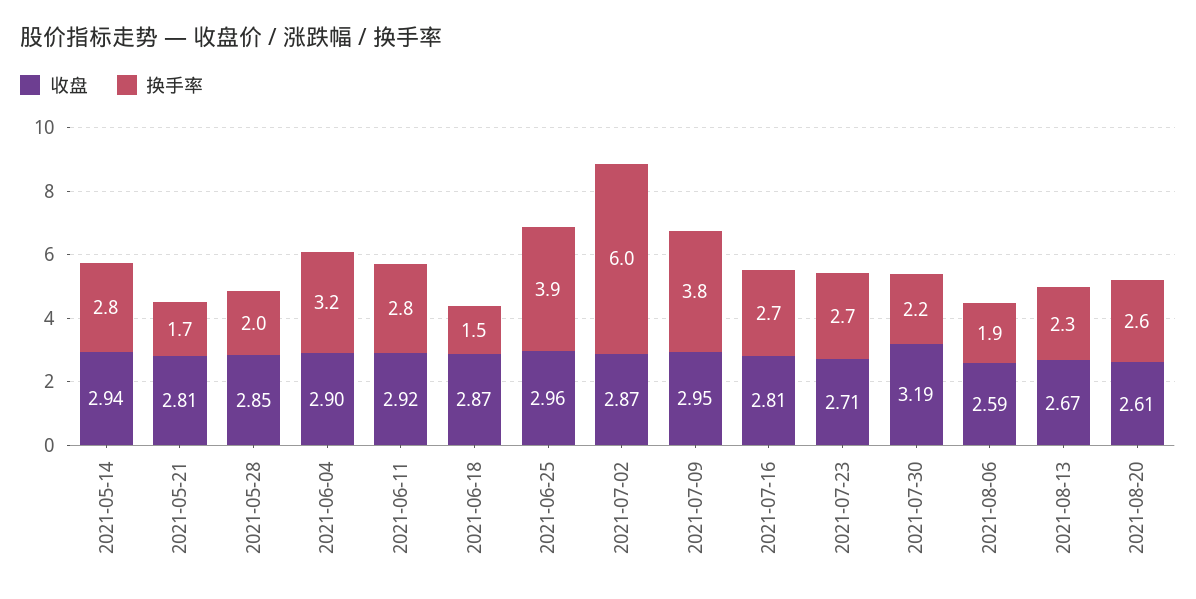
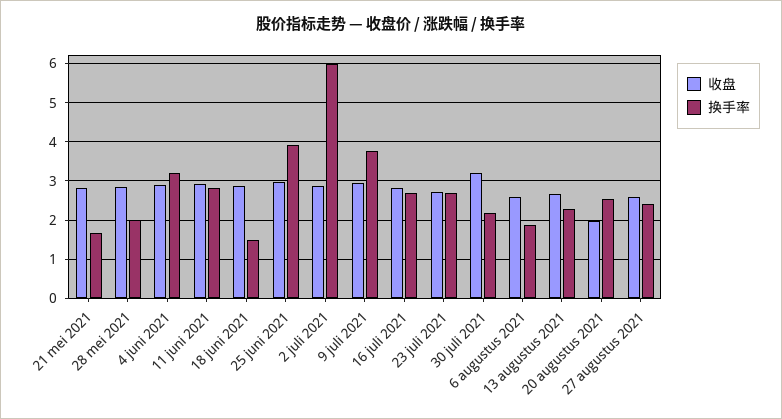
收盘, 2021-05-14: 2.94 -> none
换手率, 2021-05-14: 2.8 -> none
收盘, 2021-08-20: 2.61 -> 2
收盘, 27 augustus 2021: none -> 2.6
换手率, 27 augustus 2021: none -> 2.4

